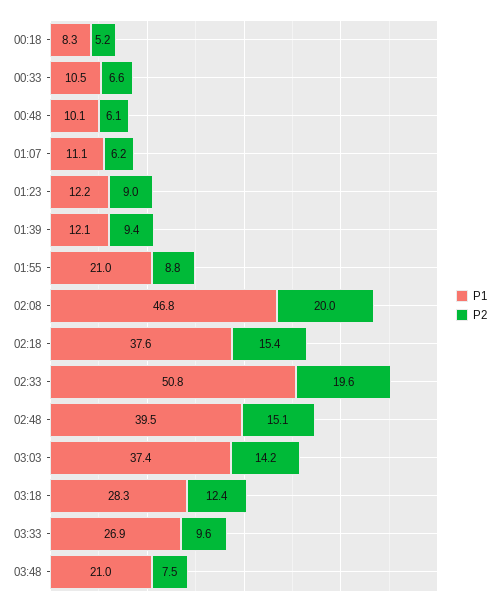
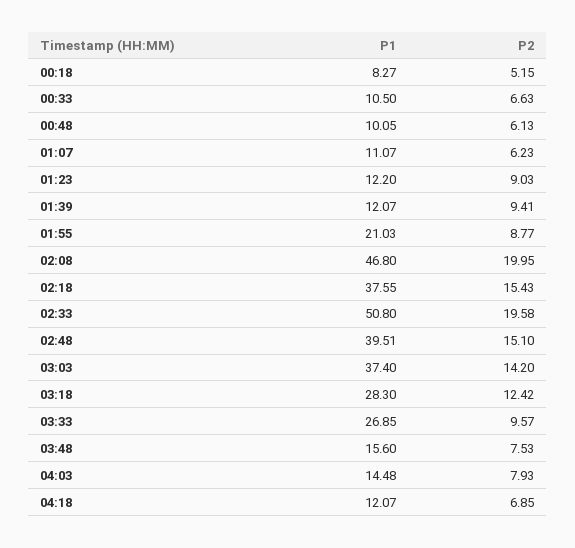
P1, 03:48: 21 -> 15.6
P1, 04:03: none -> 14.48
P2, 04:03: none -> 7.93
P1, 04:18: none -> 12.07
P2, 04:18: none -> 6.85

